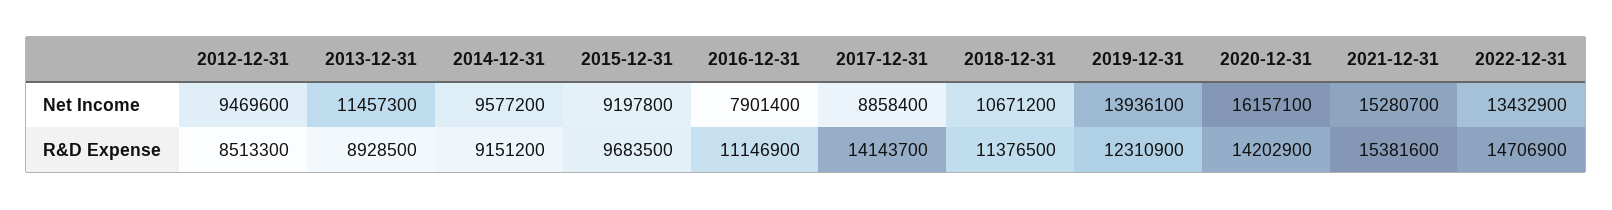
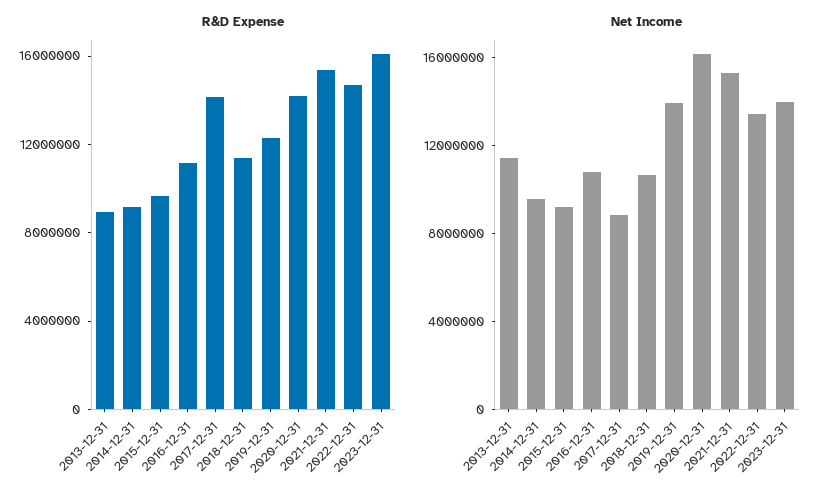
Net Income, 2012-12-31: 9469600 -> none
Net Income, 2016-12-31: 7901400 -> 11000000
R&D Expense, 2012-12-31: 8513300 -> none
R&D Expense, 2023-12-31: none -> 16000000
Net Income, 2023-12-31: none -> 14000000

